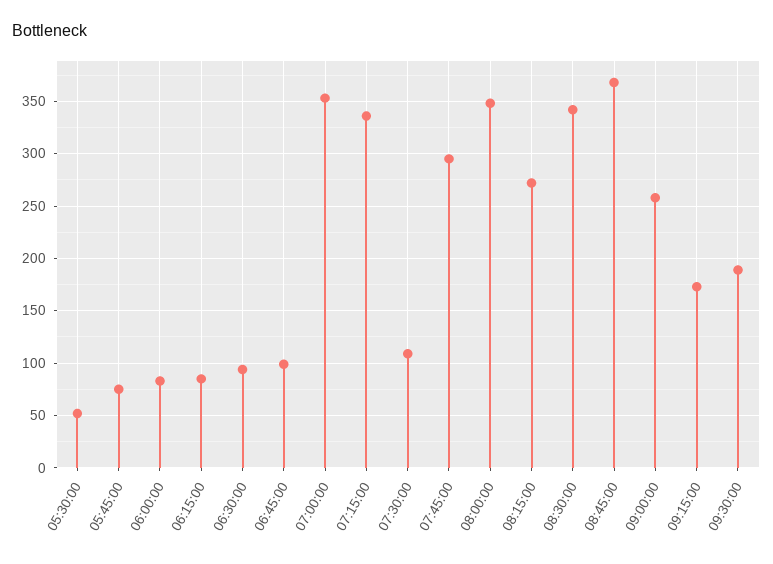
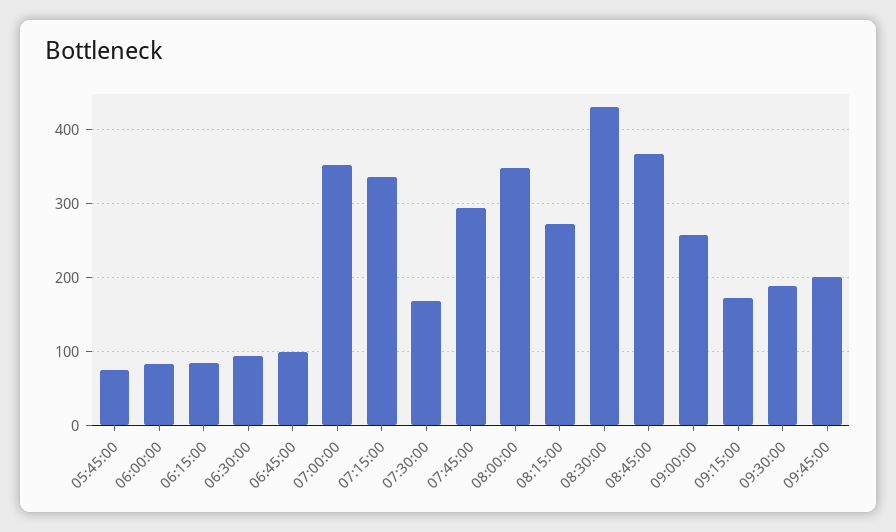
05:30:00: 50 -> none
07:30:00: 110 -> 170
08:30:00: 340 -> 430
09:45:00: none -> 200

